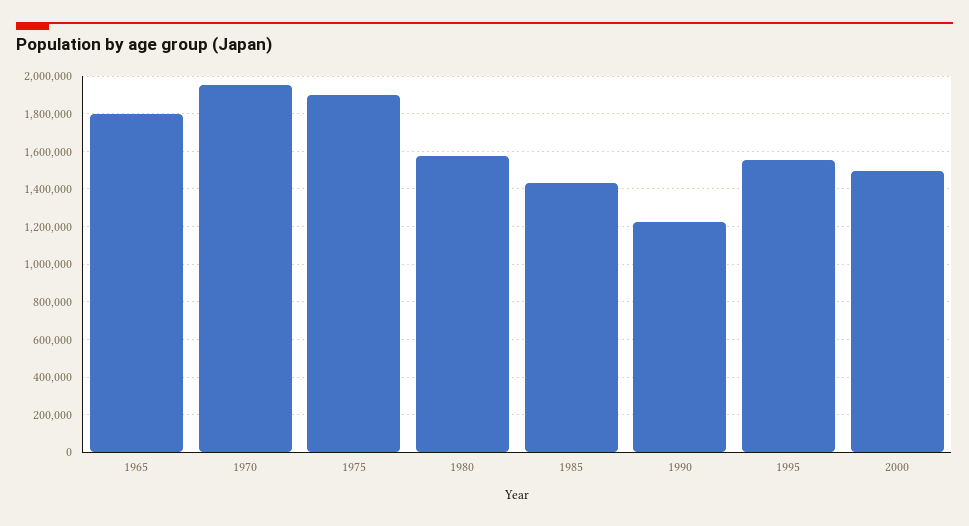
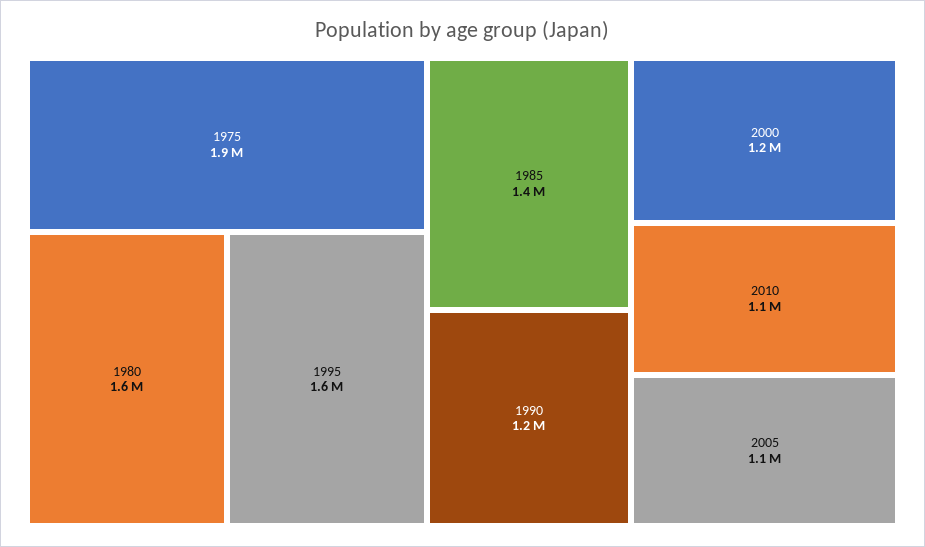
1965: 1800000 -> none
1970: 1950000 -> none
2000: 1500000 -> 1200000
2010: none -> 1100000
2005: none -> 1100000

